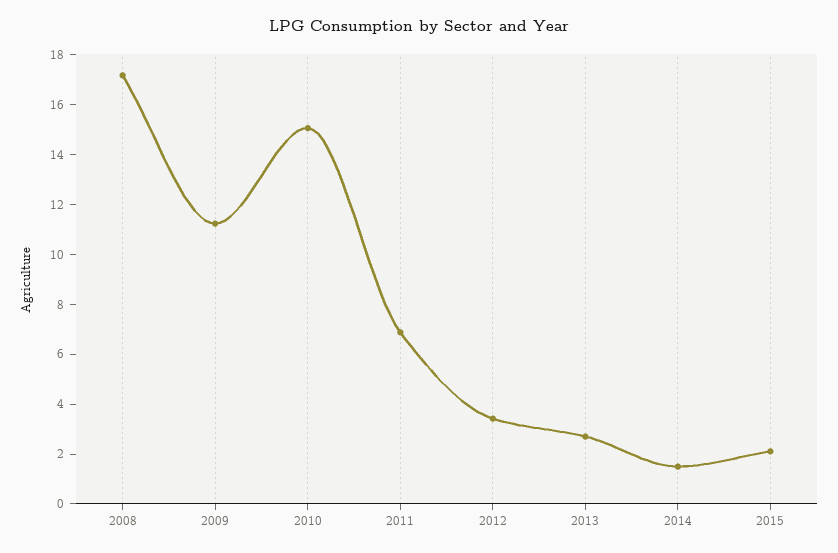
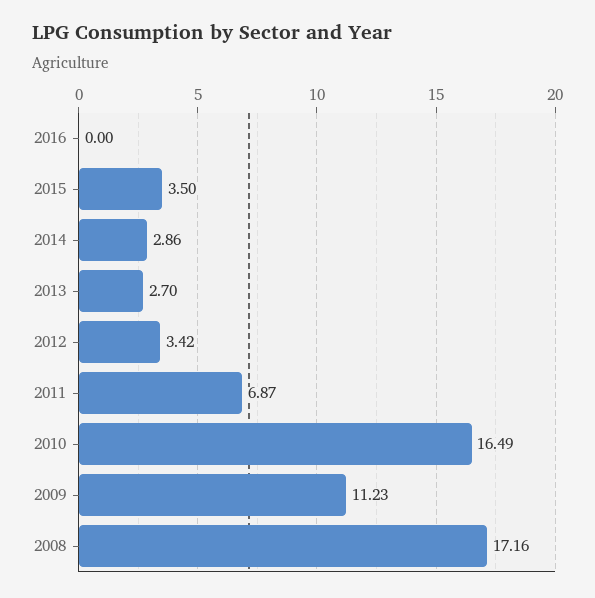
2010: 15 -> 16.49
2014: 1.5 -> 2.86
2015: 2 -> 3.5
2016: none -> 0

